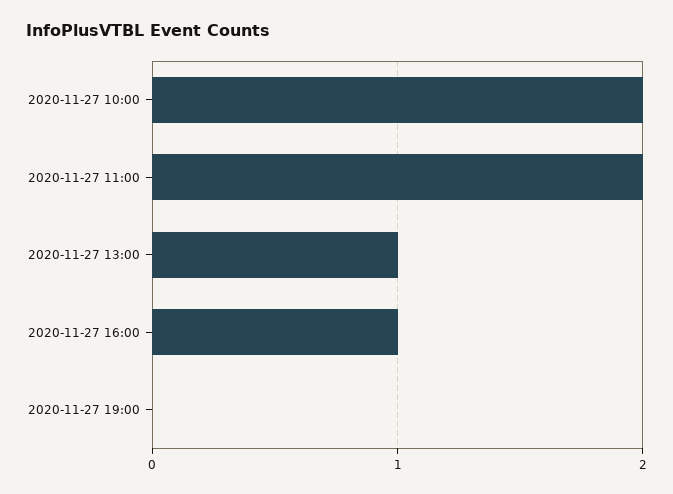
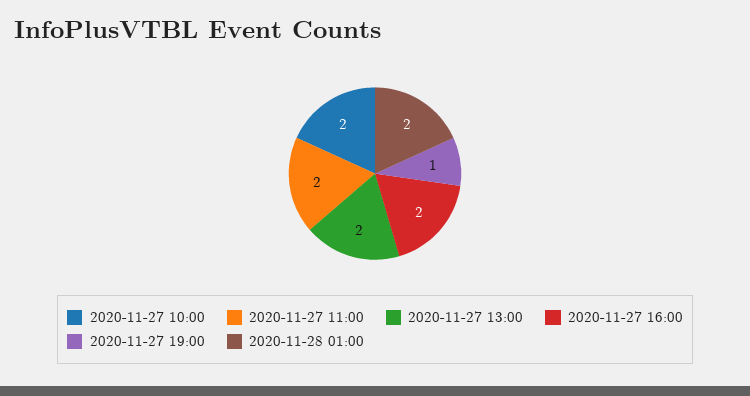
2020-11-27 13:00: 1 -> 2
2020-11-27 16:00: 1 -> 2
2020-11-27 19:00: 0 -> 1
2020-11-28 01:00: none -> 2

